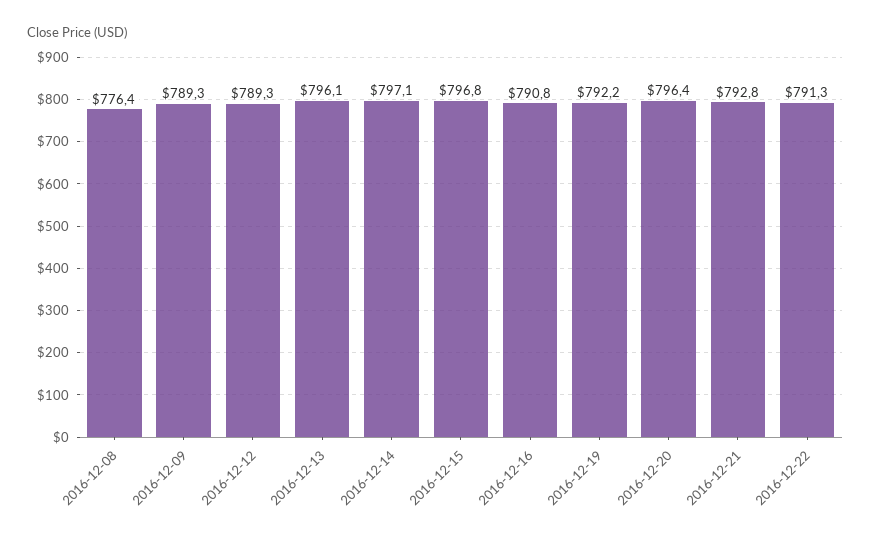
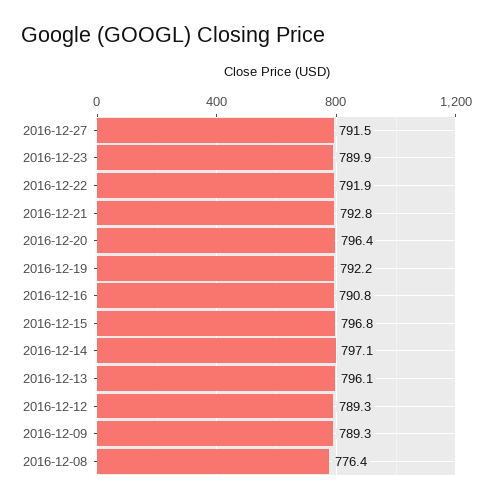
2016-12-22: 791.3 -> 791.9
2016-12-27: none -> 791.5
2016-12-23: none -> 789.9

